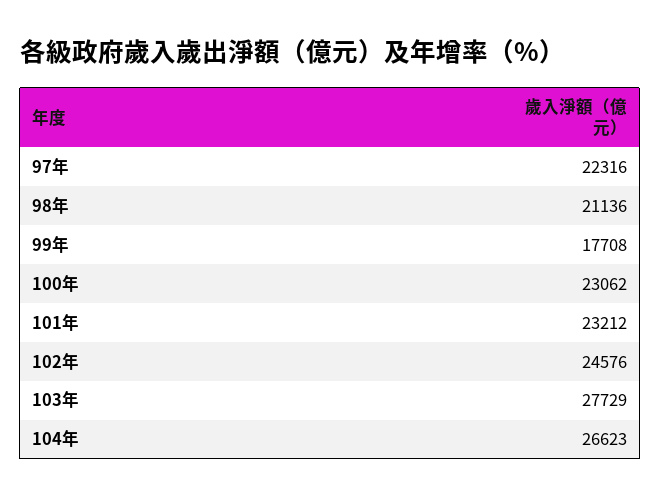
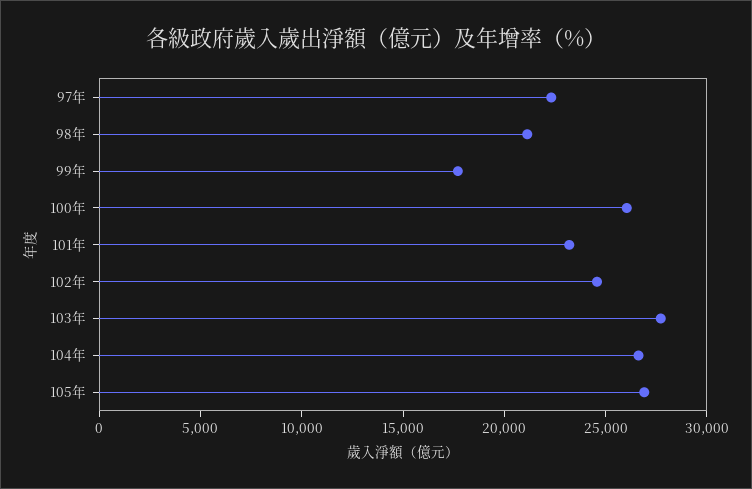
100年: 23062 -> 26000
105年: none -> 27000

